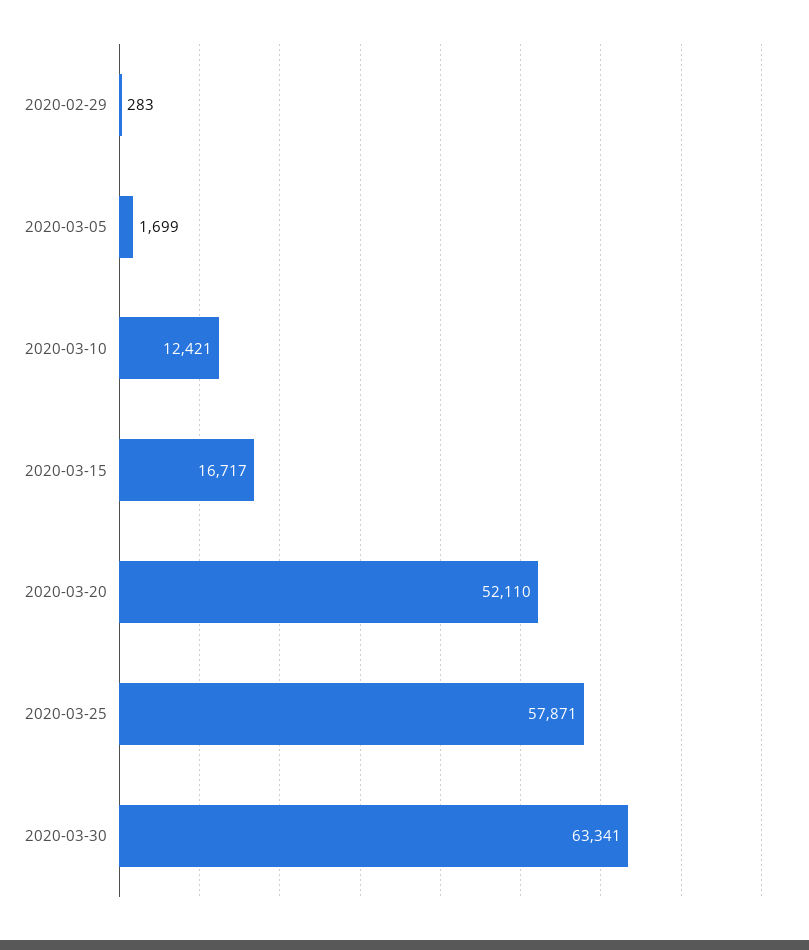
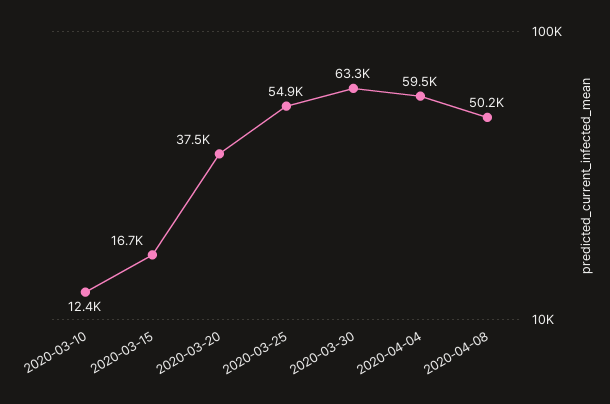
2020-02-29: 283 -> none
2020-03-05: 1699 -> none
2020-03-20: 52110 -> 37500
2020-03-25: 57871 -> 54900
2020-04-04: none -> 59500
2020-04-08: none -> 50200

